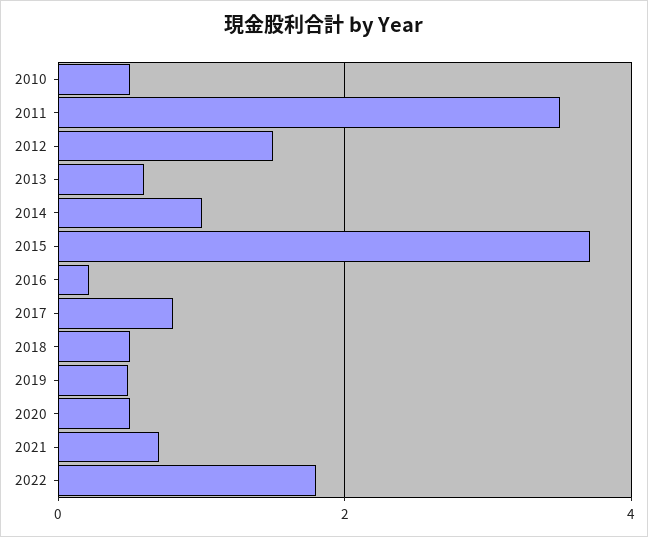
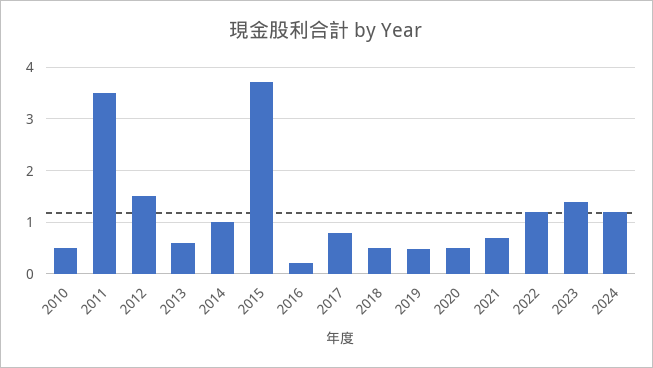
2022: 1.8 -> 1.2
2023: none -> 1.4
2024: none -> 1.2

